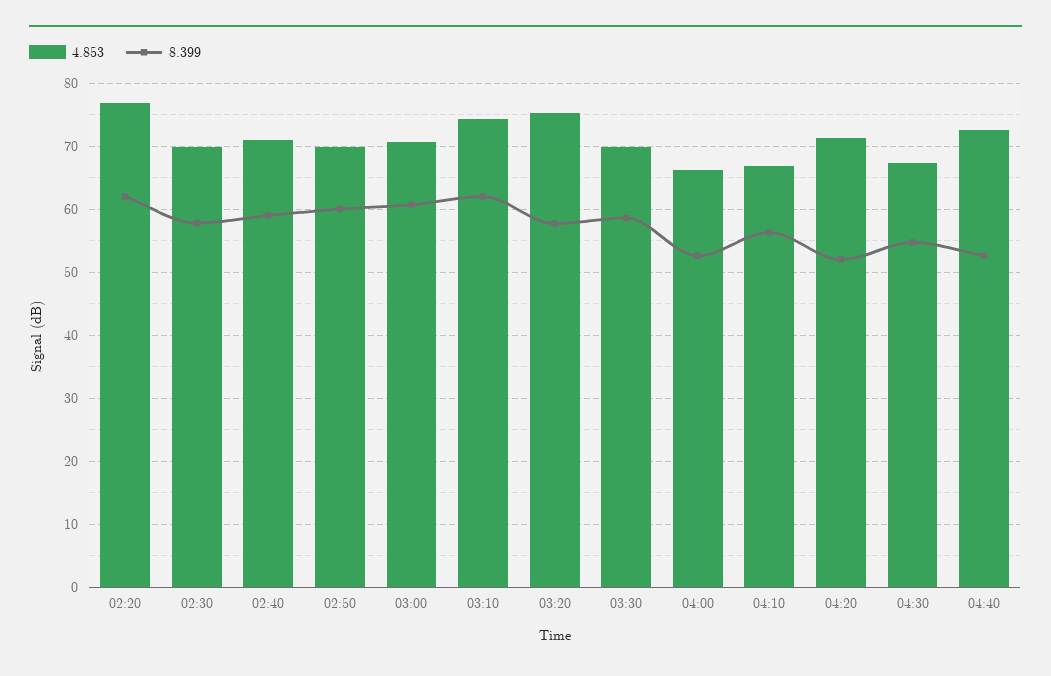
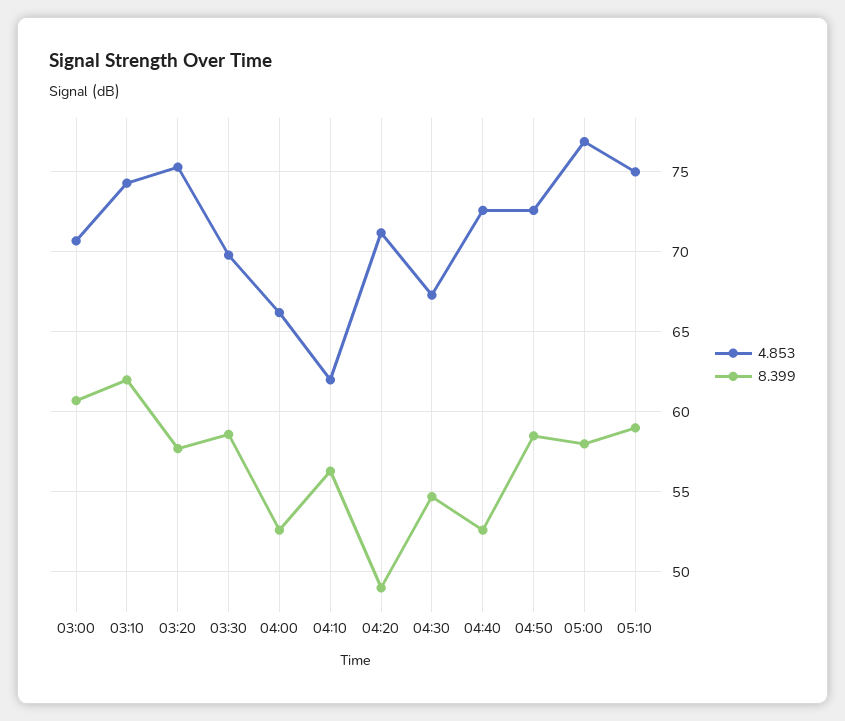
4.853, 02:20: 77 -> none
8.399, 02:20: 62 -> none
4.853, 02:30: 70 -> none
8.399, 02:30: 58 -> none
4.853, 02:40: 71 -> none
8.399, 02:40: 59 -> none
4.853, 02:50: 70 -> none
8.399, 02:50: 60 -> none
4.853, 04:10: 67 -> 62
8.399, 04:20: 52 -> 49
4.853, 04:50: none -> 72.5
8.399, 04:50: none -> 58.5
4.853, 05:00: none -> 77
8.399, 05:00: none -> 58
4.853, 05:10: none -> 75
8.399, 05:10: none -> 59

